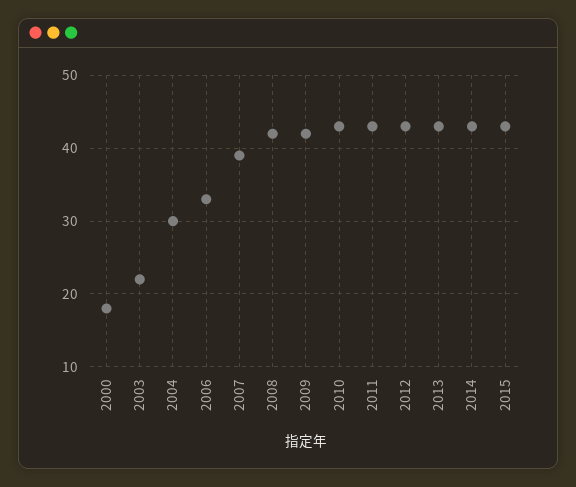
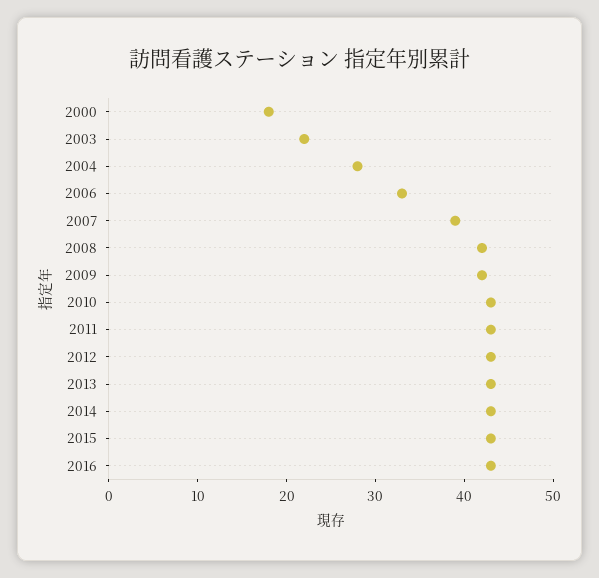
2004: 30 -> 28
2016: none -> 43

